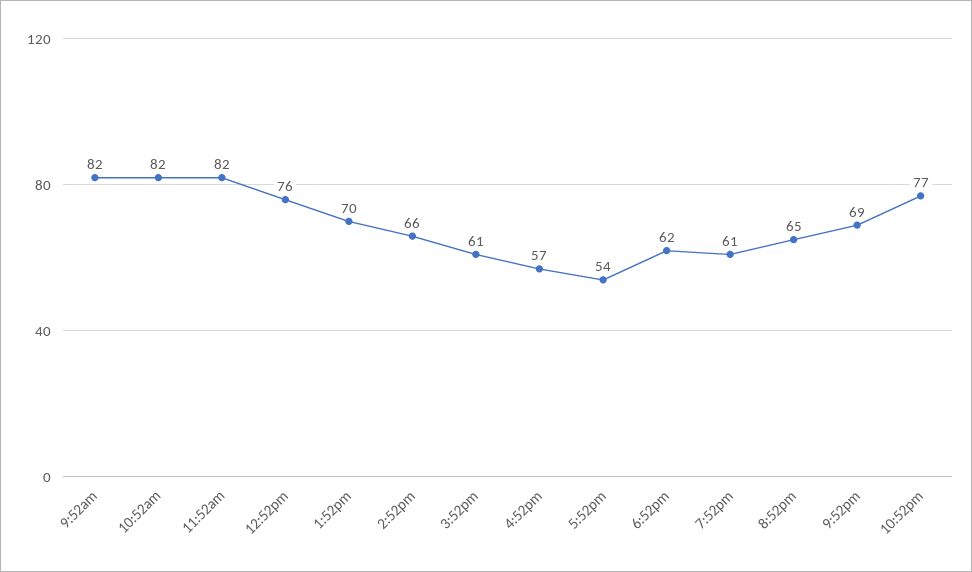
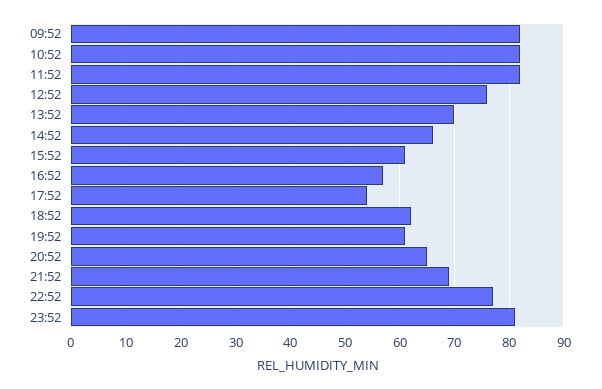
23:52: none -> 80

